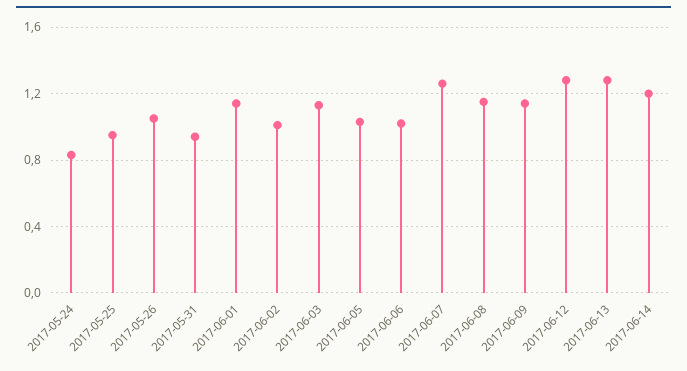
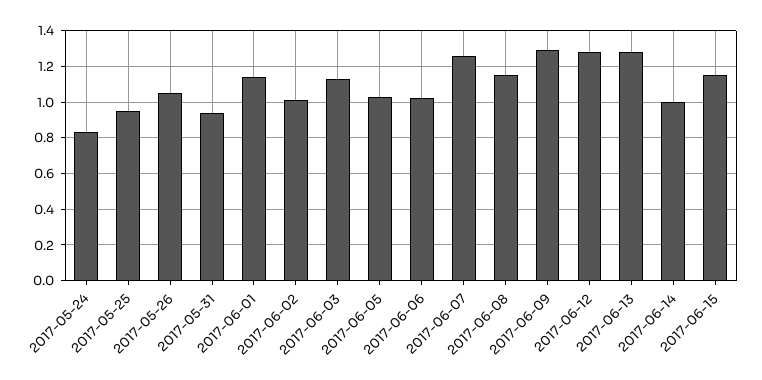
2017-06-09: 1.15 -> 1.3
2017-06-14: 1.2 -> 1
2017-06-15: none -> 1.15

